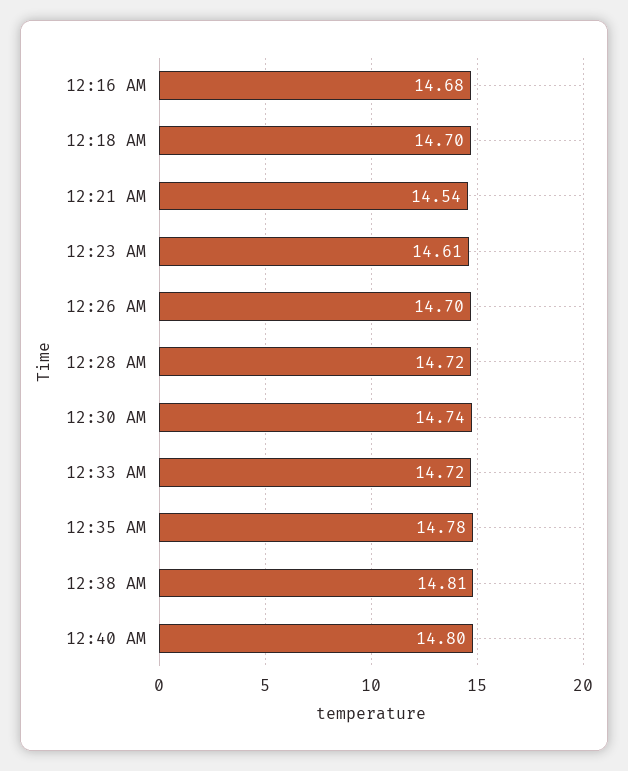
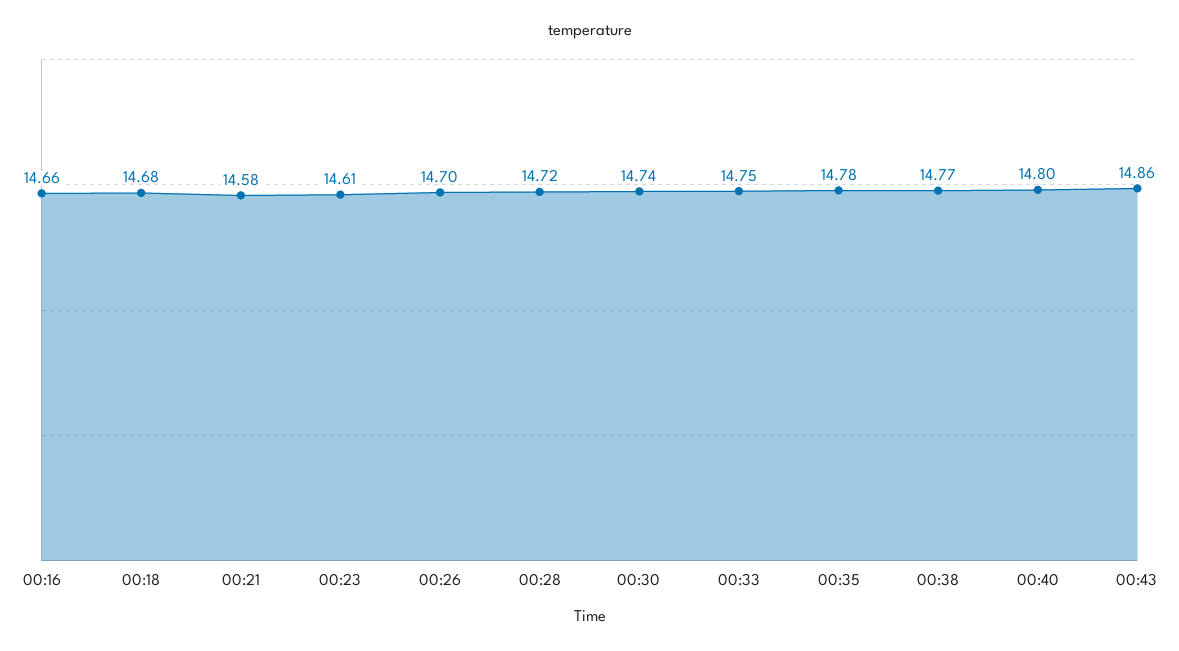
12:16 AM: 14.68 -> 14.66
12:18 AM: 14.7 -> 14.68
12:21 AM: 14.54 -> 14.58
12:33 AM: 14.72 -> 14.75
12:38 AM: 14.81 -> 14.77
00:43: none -> 14.86

